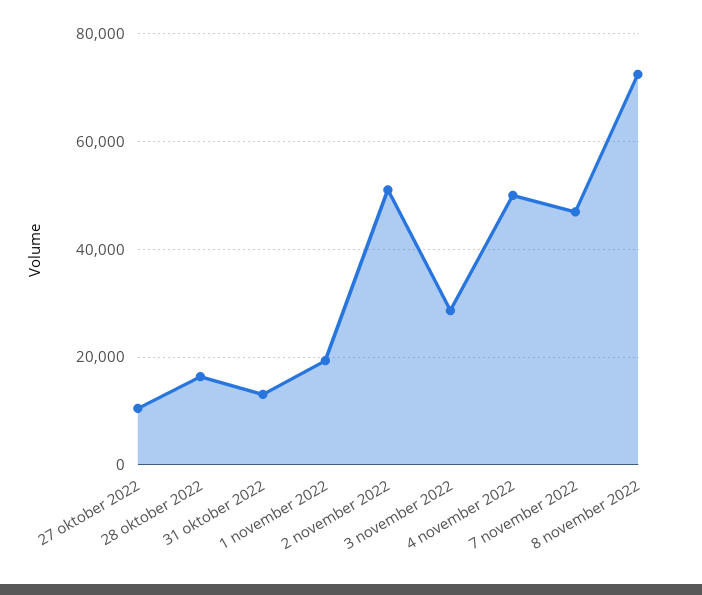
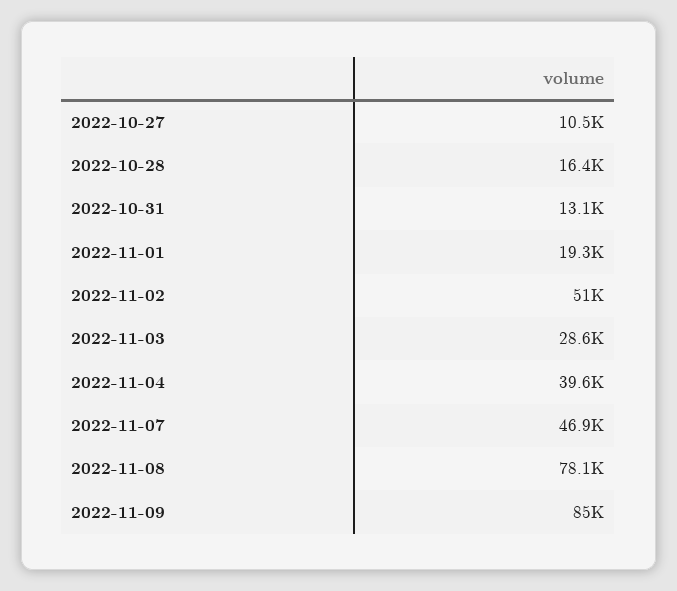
4 november 2022: 50000 -> 39600
8 november 2022: 72000 -> 78100
2022-11-09: none -> 85000

